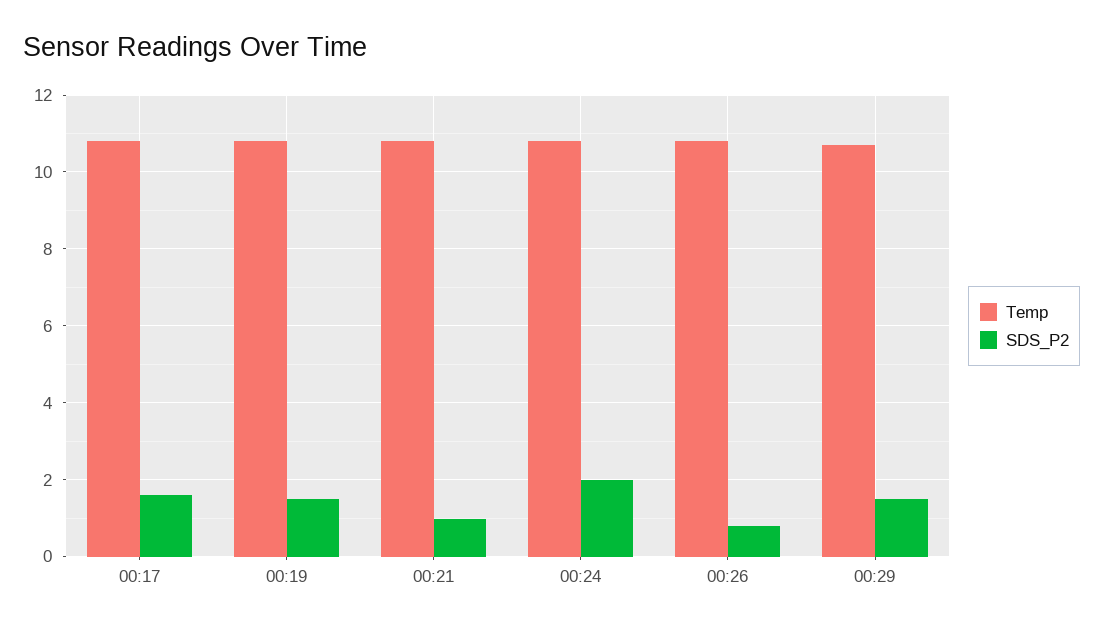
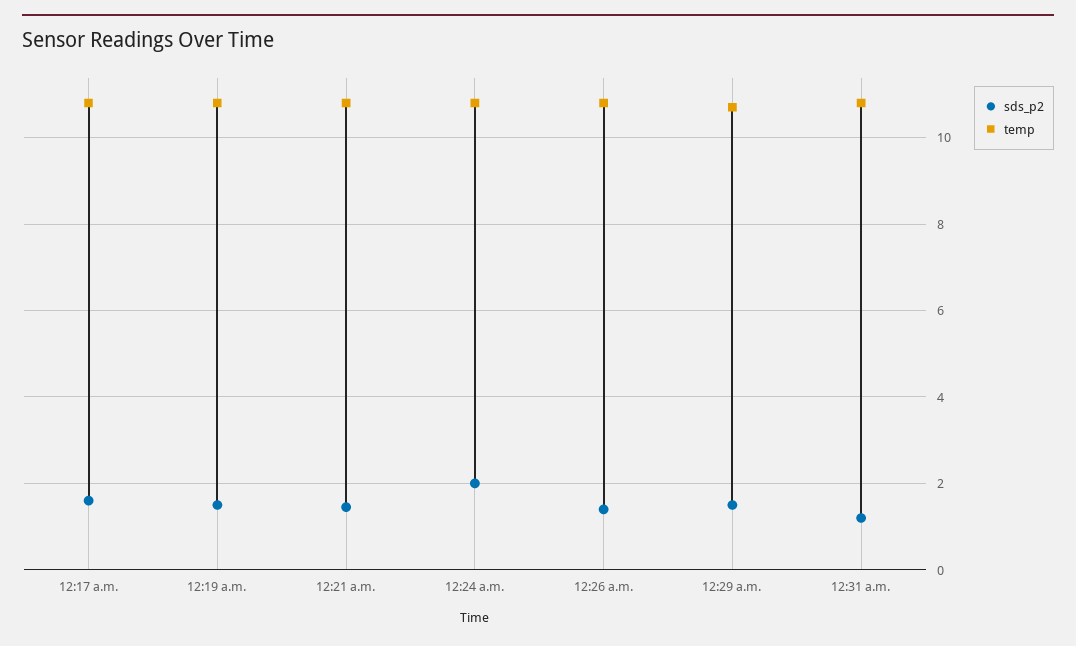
SDS_P2, 00:21: 1 -> 1.4
SDS_P2, 00:26: 0.8 -> 1.4
SDS_P2, 12:31 a.m.: none -> 1.2
Temp, 12:31 a.m.: none -> 10.8

